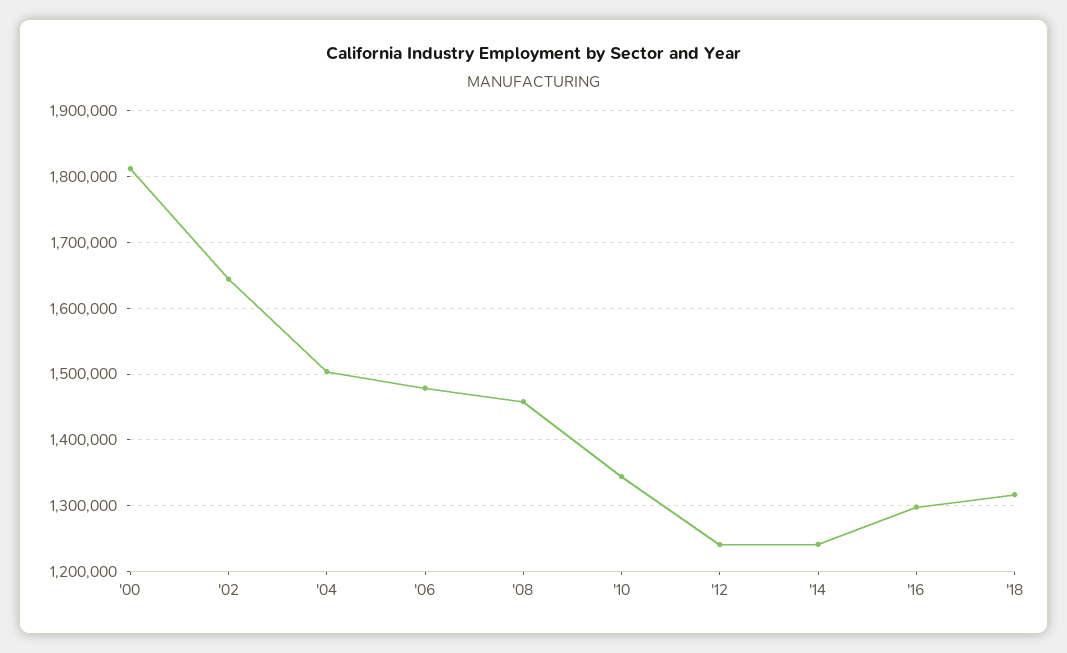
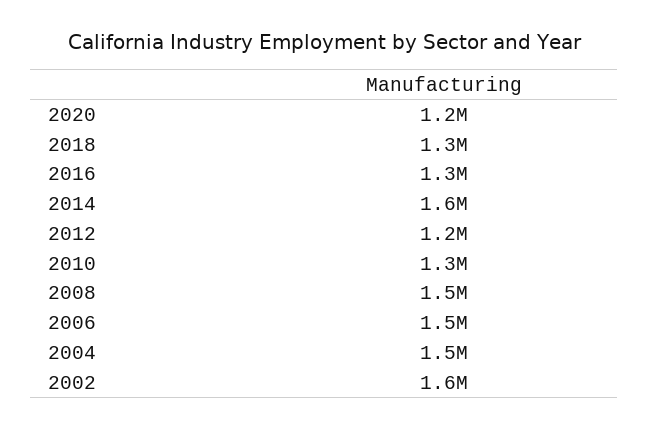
'00: 1810000 -> none
'14: 1240000 -> 1600000
2020: none -> 1200000

